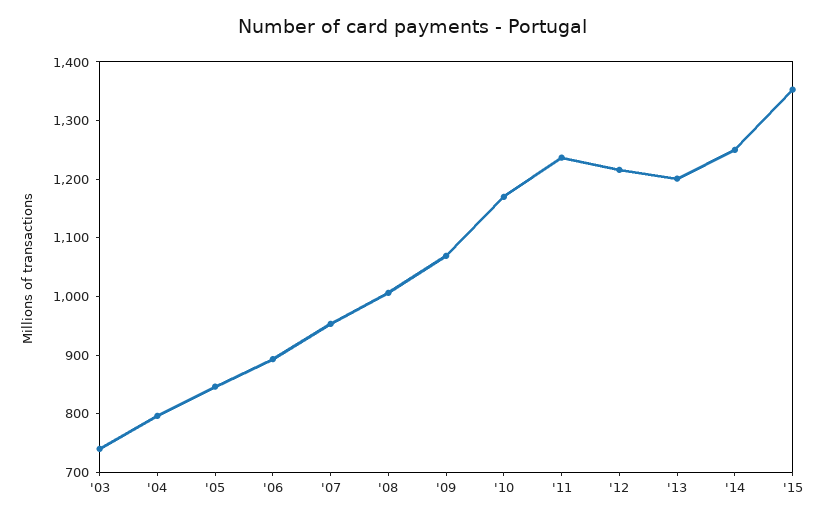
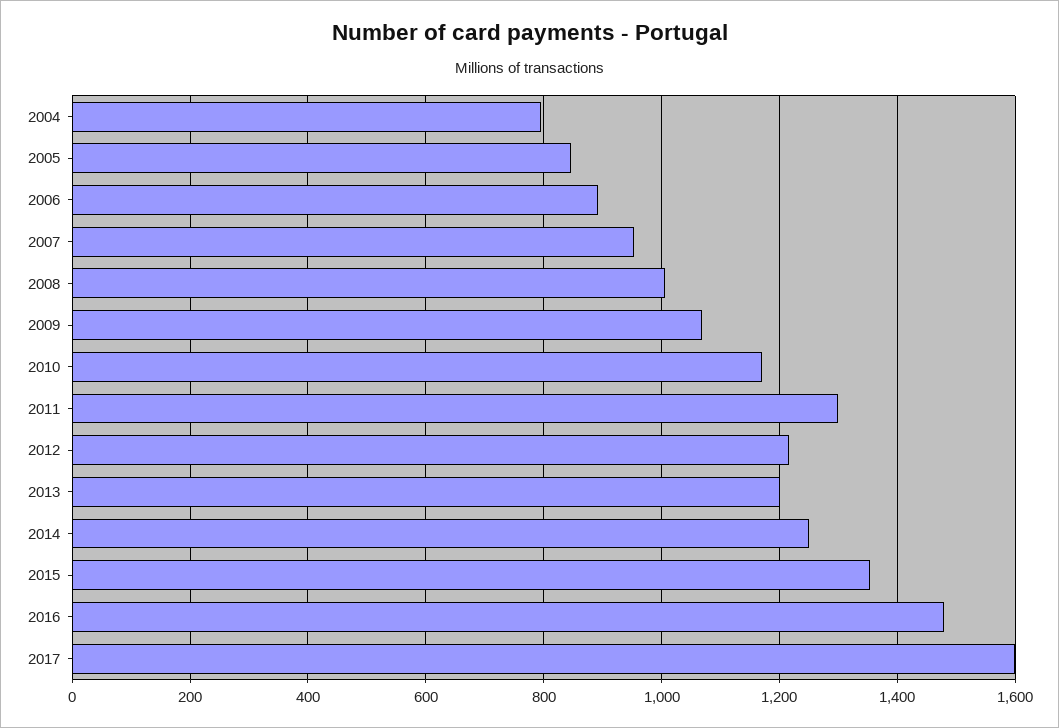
'03: 740 -> none
'11: 1240 -> 1300
2016: none -> 1480
2017: none -> 1600

